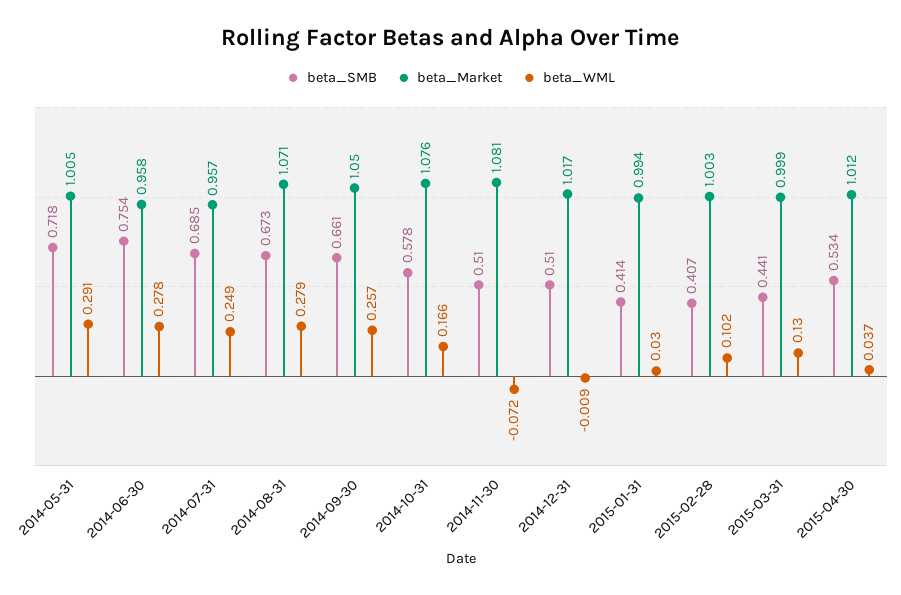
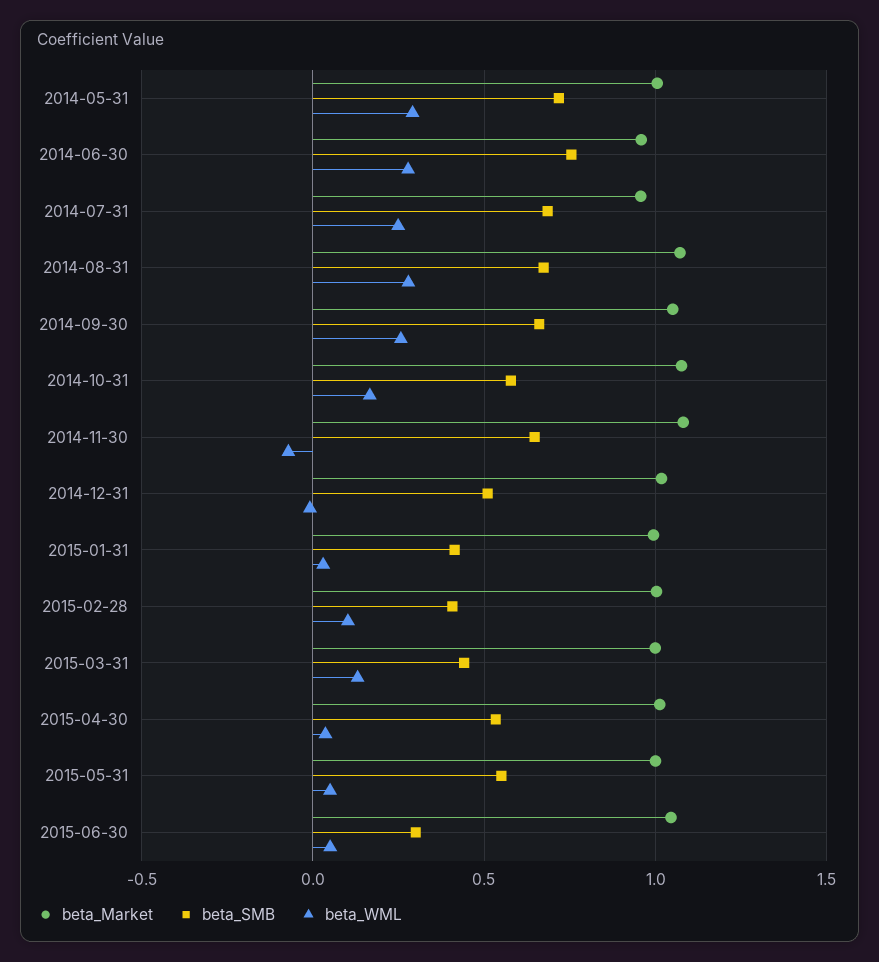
beta_SMB, 2014-11-30: 0.51 -> 0.65
beta_Market, 2015-05-31: none -> 1
beta_SMB, 2015-05-31: none -> 0.55
beta_WML, 2015-05-31: none -> 0.05
beta_Market, 2015-06-30: none -> 1.05
beta_SMB, 2015-06-30: none -> 0.3
beta_WML, 2015-06-30: none -> 0.05

